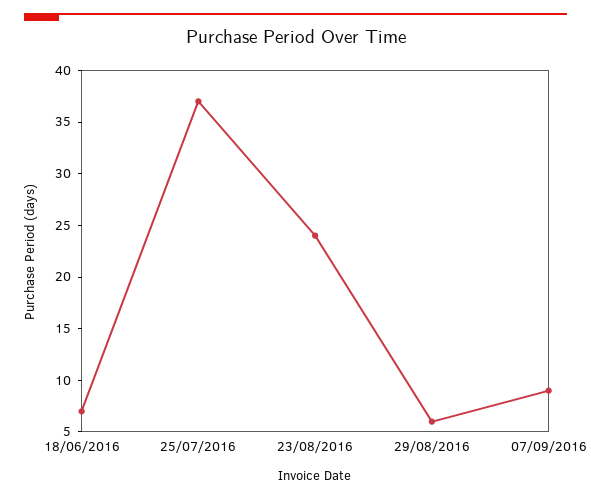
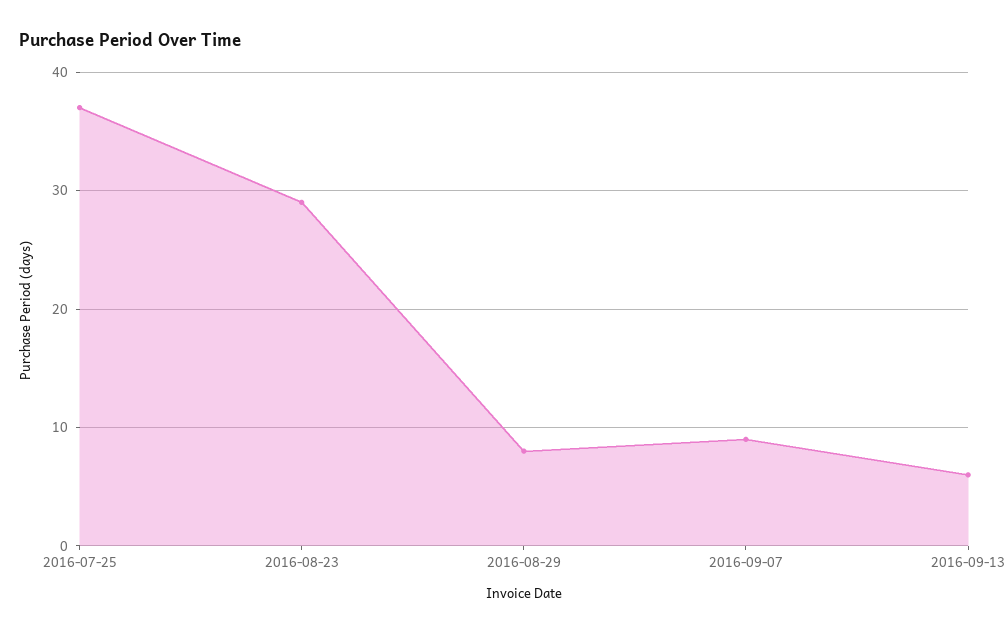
18/06/2016: 7 -> none
23/08/2016: 24 -> 29
29/08/2016: 6 -> 8
2016-09-13: none -> 6

